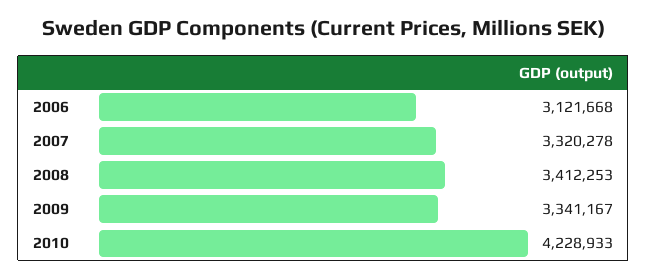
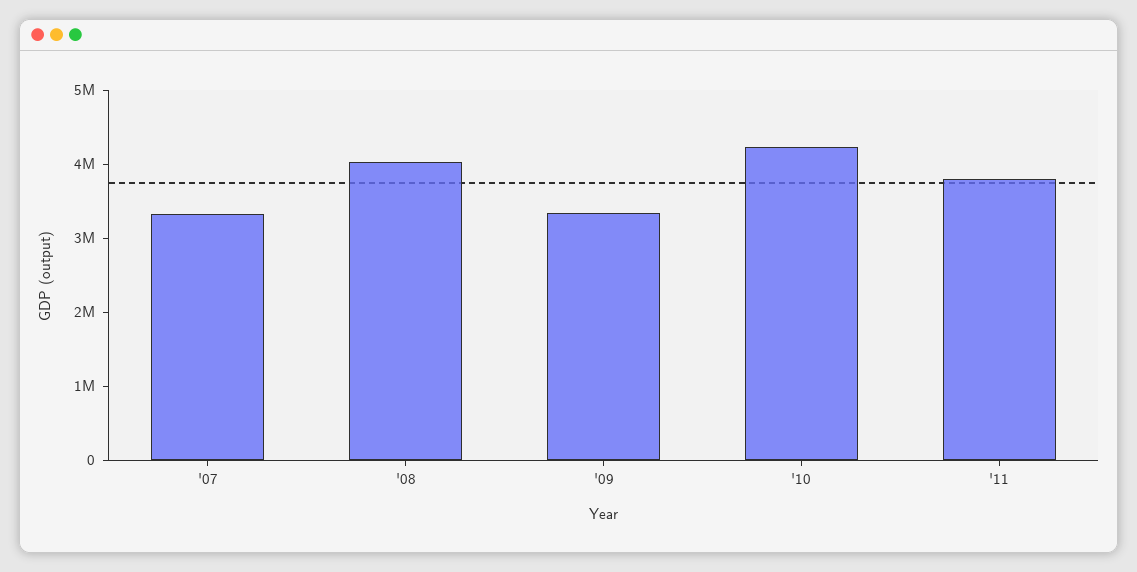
2006: 3121668 -> none
2008: 3412253 -> 4000000
'11: none -> 3800000

